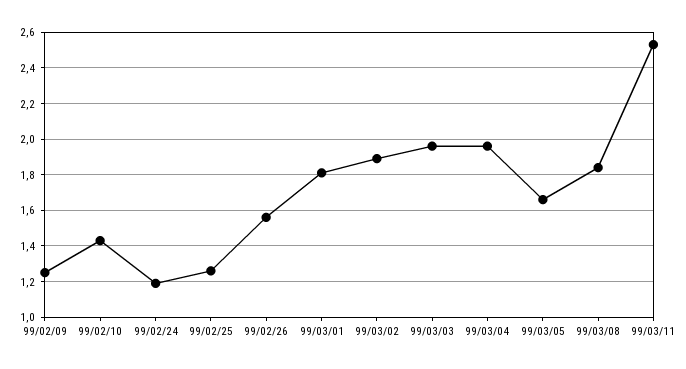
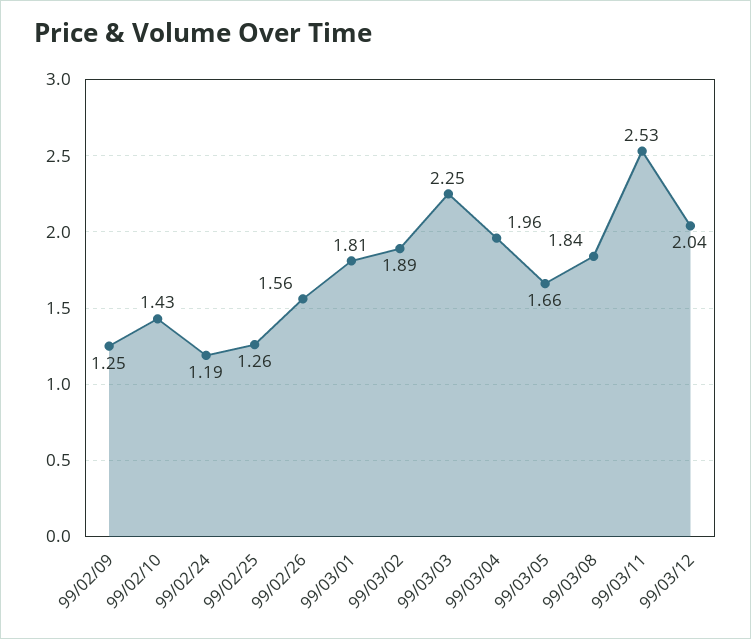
99/03/03: 1.95 -> 2.25
99/03/12: none -> 2.04

